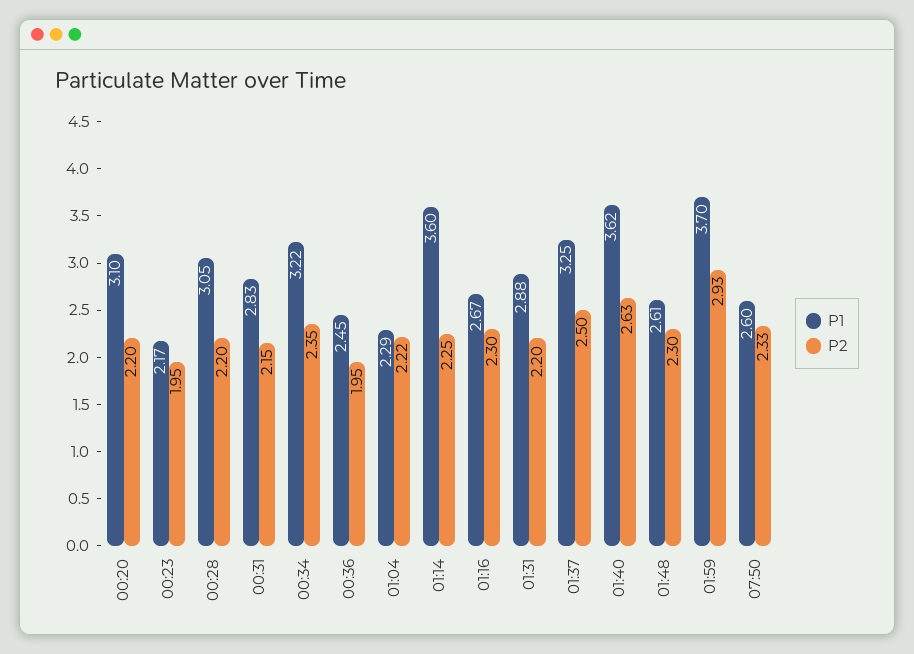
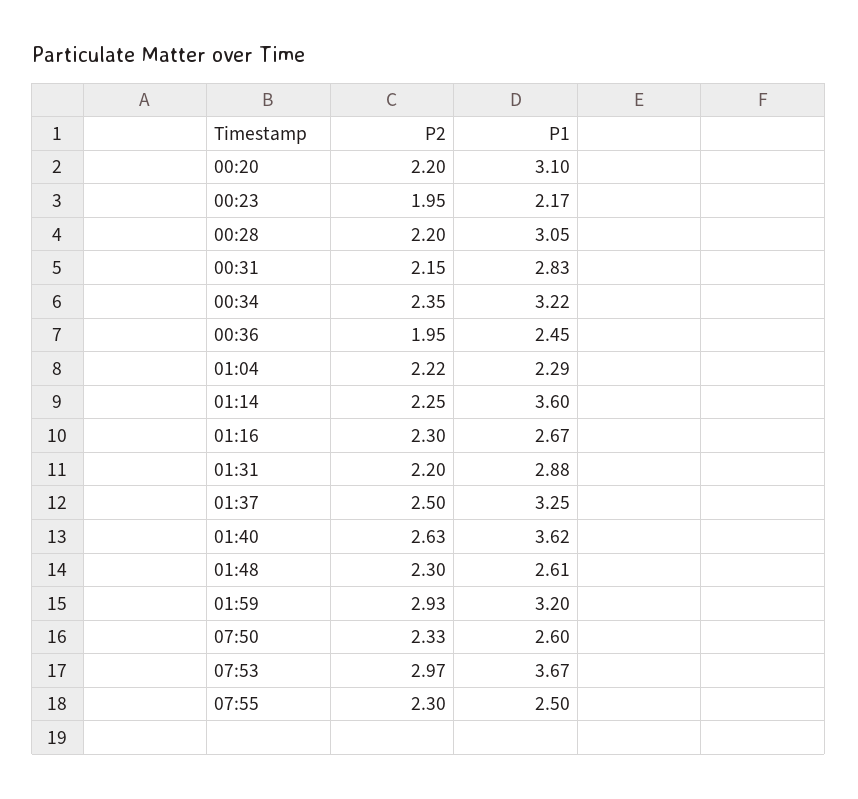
P1, 01:59: 3.7 -> 3.2
P2, 07:53: none -> 2.97
P1, 07:53: none -> 3.67
P2, 07:55: none -> 2.3
P1, 07:55: none -> 2.5

